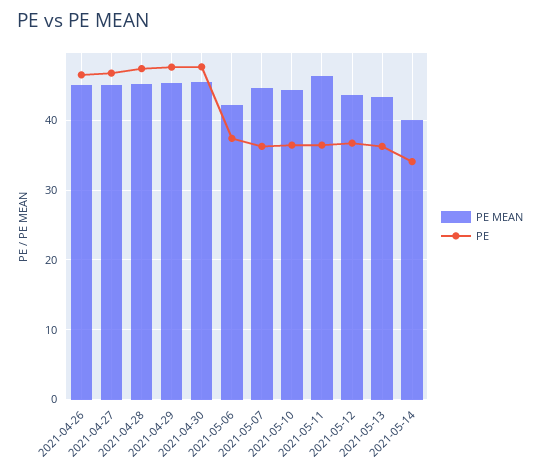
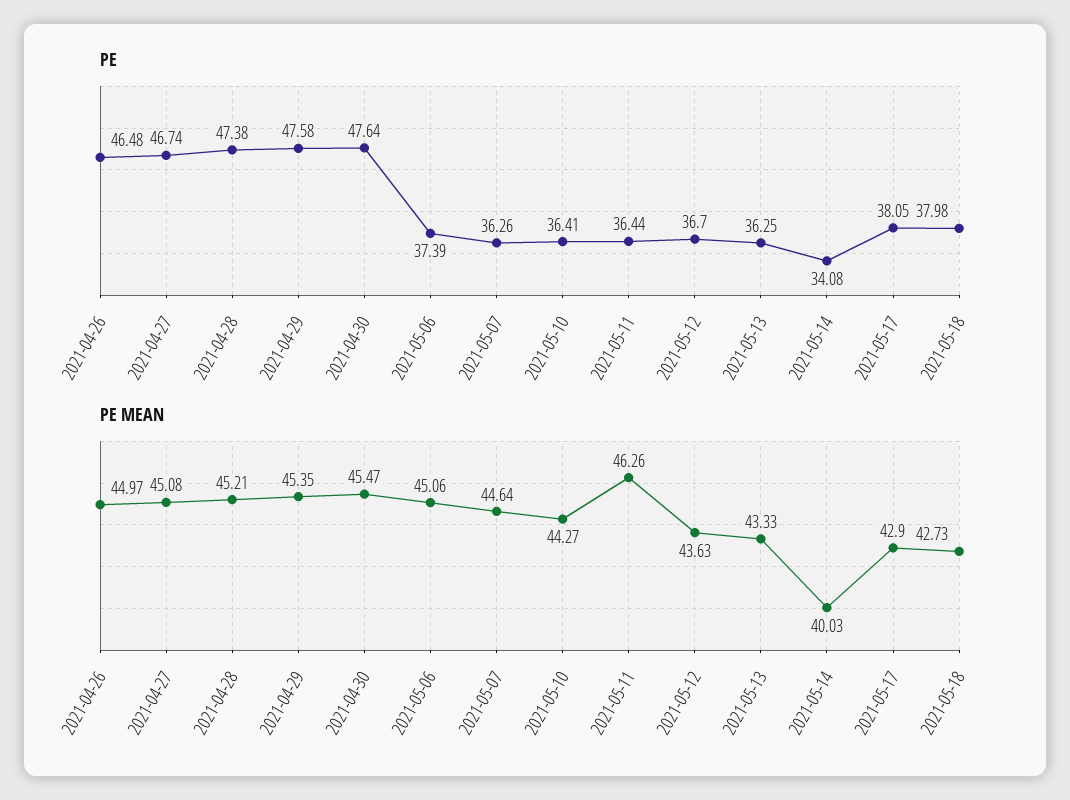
PE MEAN, 2021-05-06: 42 -> 45.06
PE, 2021-05-17: none -> 38.05
PE, 2021-05-18: none -> 37.98
PE MEAN, 2021-05-17: none -> 42.9
PE MEAN, 2021-05-18: none -> 42.73

